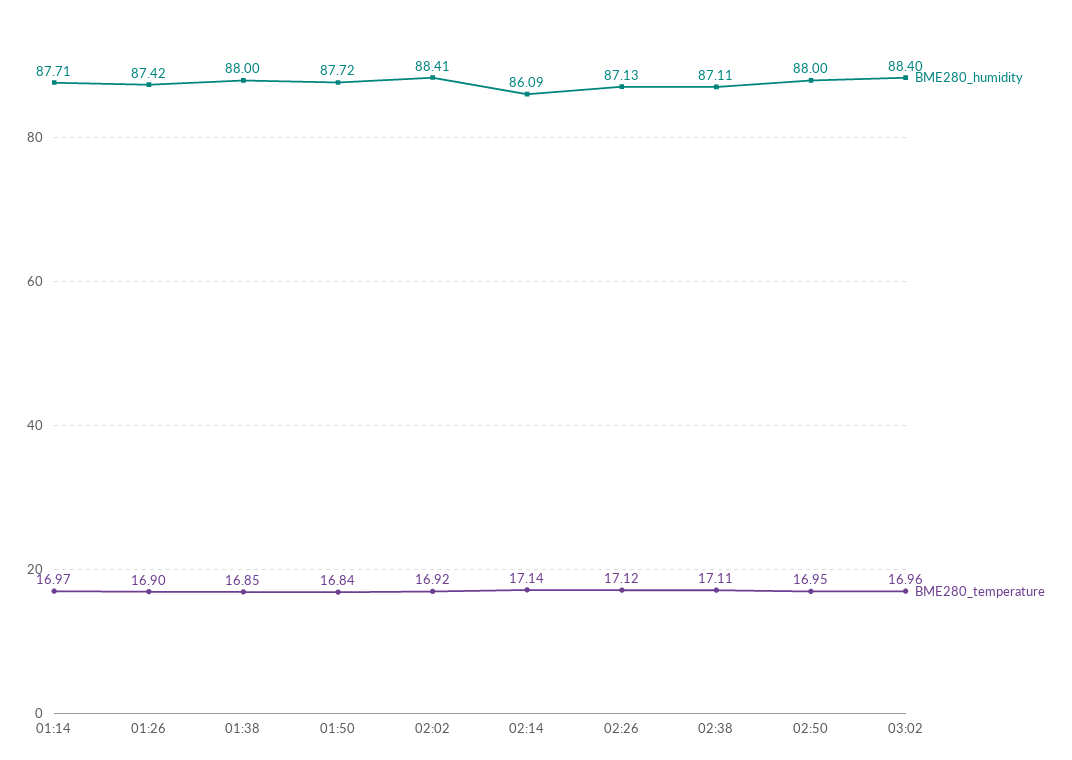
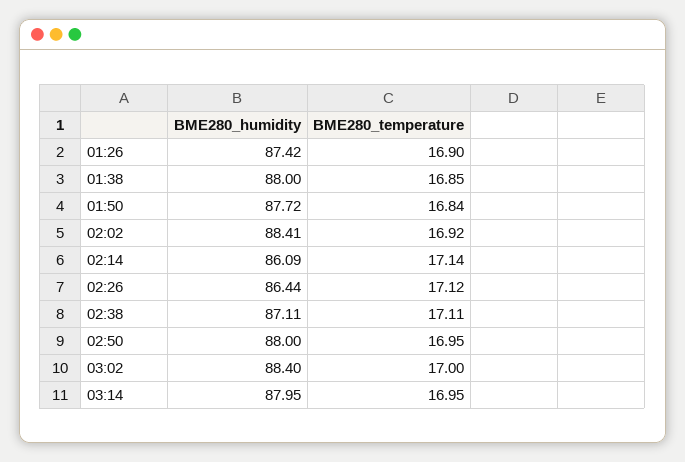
BME280_humidity, 01:14: 87.71 -> none
BME280_temperature, 01:14: 16.97 -> none
BME280_humidity, 02:26: 87.13 -> 86.44
BME280_temperature, 03:02: 16.96 -> 17
BME280_humidity, 03:14: none -> 87.95
BME280_temperature, 03:14: none -> 16.95

